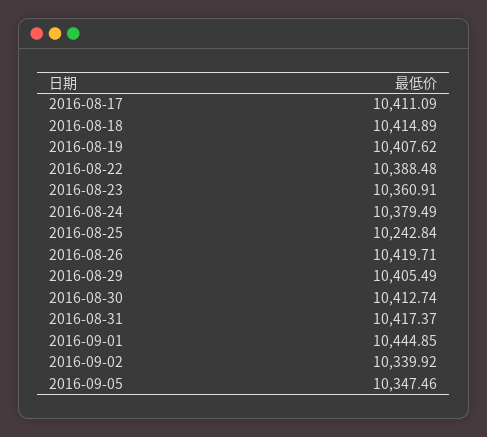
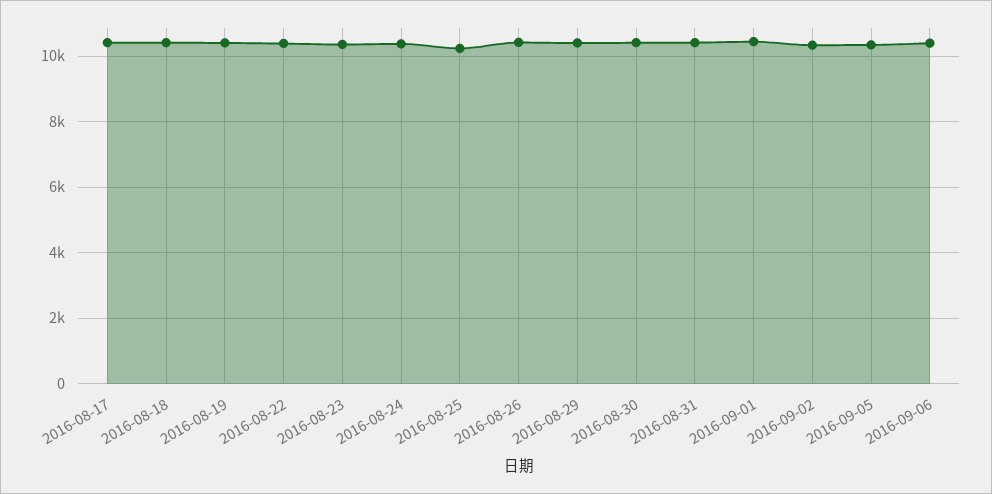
2016-09-06: none -> 10400

